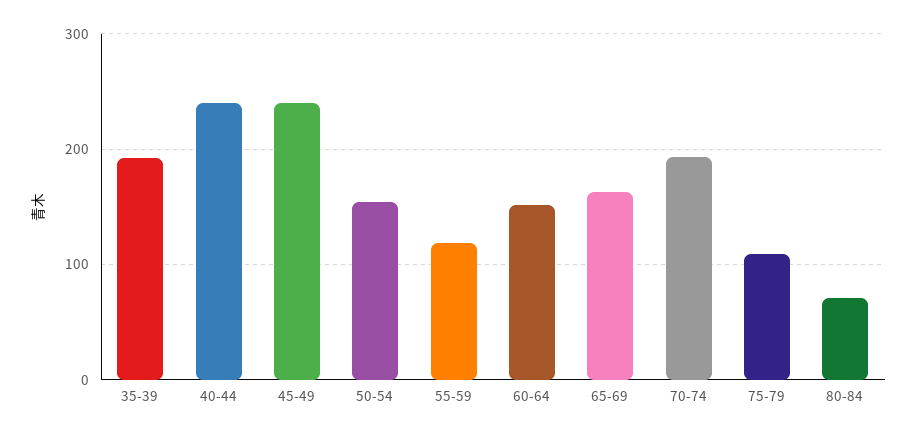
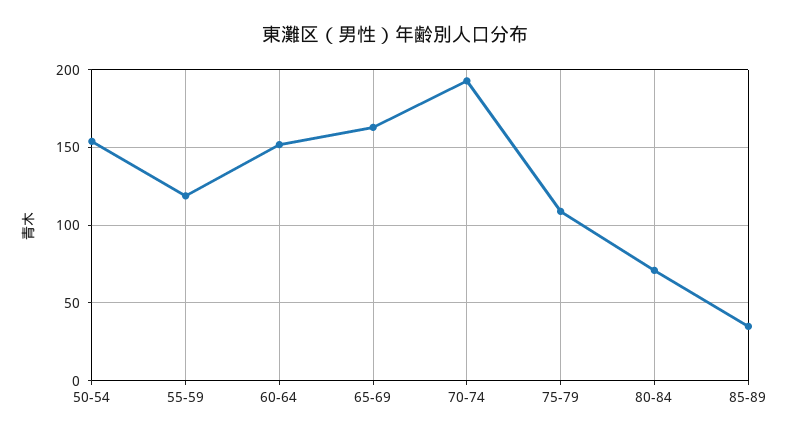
35-39: 190 -> none
40-44: 240 -> none
45-49: 240 -> none
85-89: none -> 35

